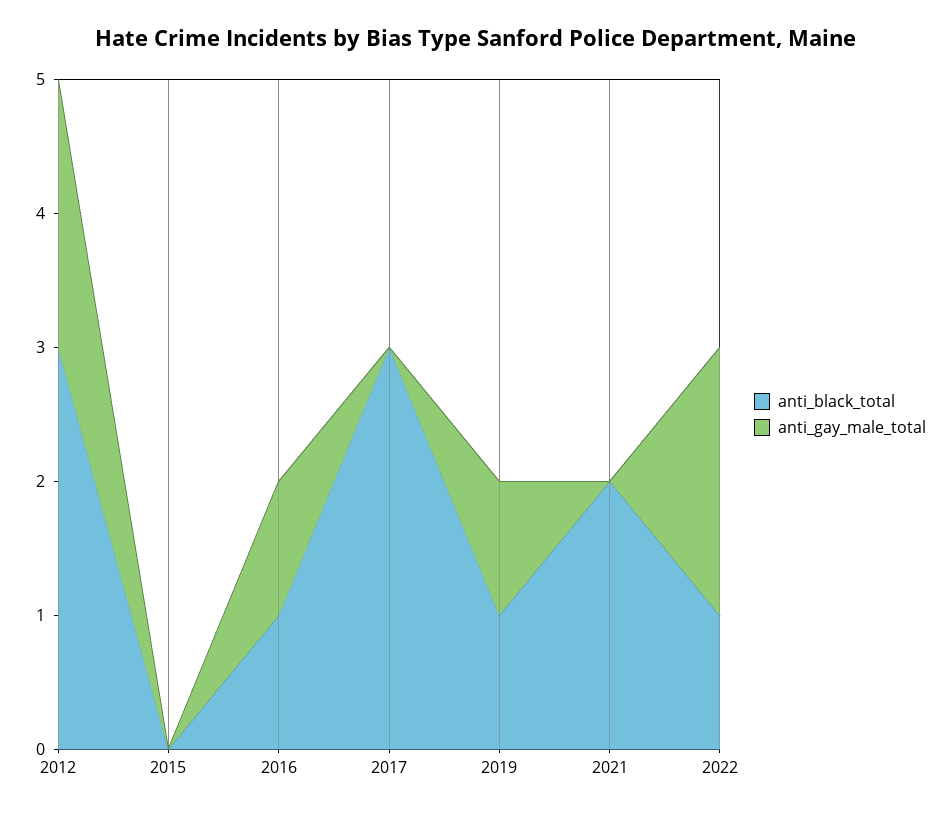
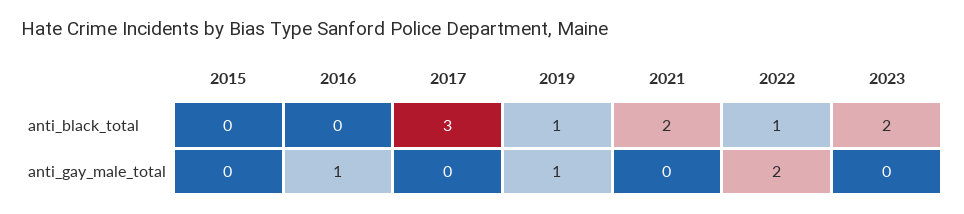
anti_black_total, 2012: 3 -> none
anti_gay_male_total, 2012: 2 -> none
anti_black_total, 2016: 1 -> 0
anti_black_total, 2023: none -> 2
anti_gay_male_total, 2023: none -> 0

